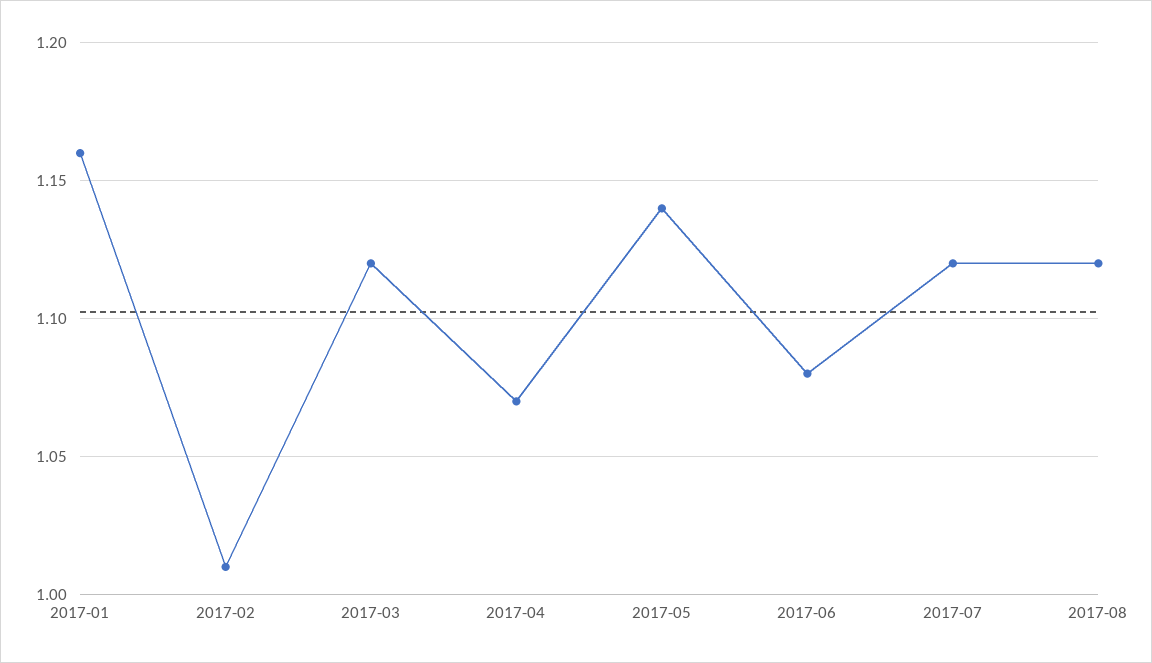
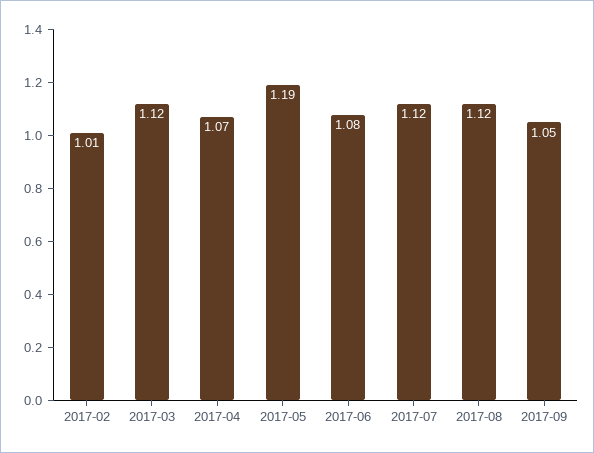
2017-01: 1.16 -> none
2017-05: 1.14 -> 1.19
2017-09: none -> 1.05

